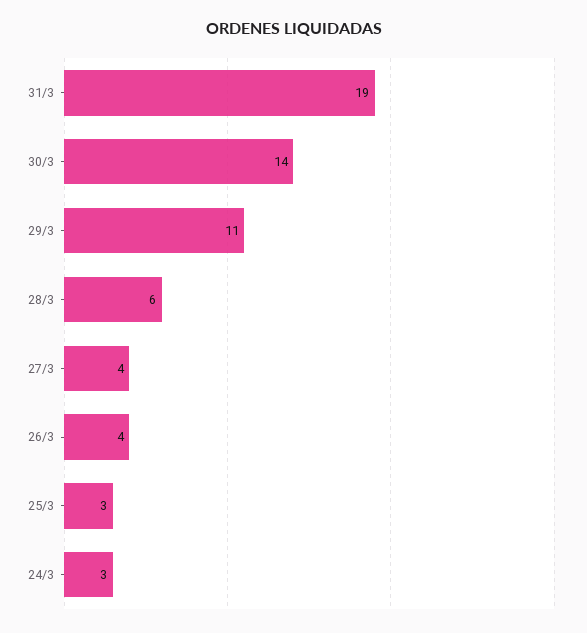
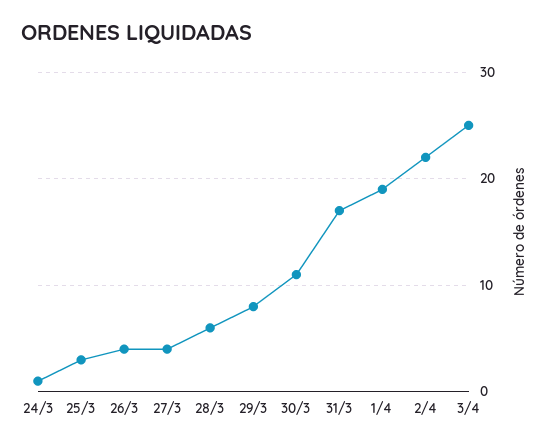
31/3: 19 -> 17
30/3: 14 -> 11
29/3: 11 -> 8
24/3: 3 -> 1
1/4: none -> 19
2/4: none -> 22
3/4: none -> 25

